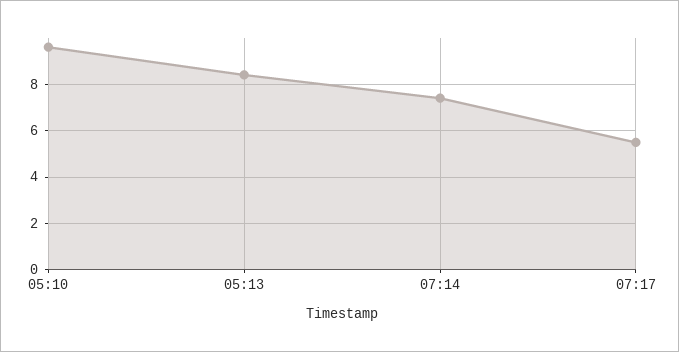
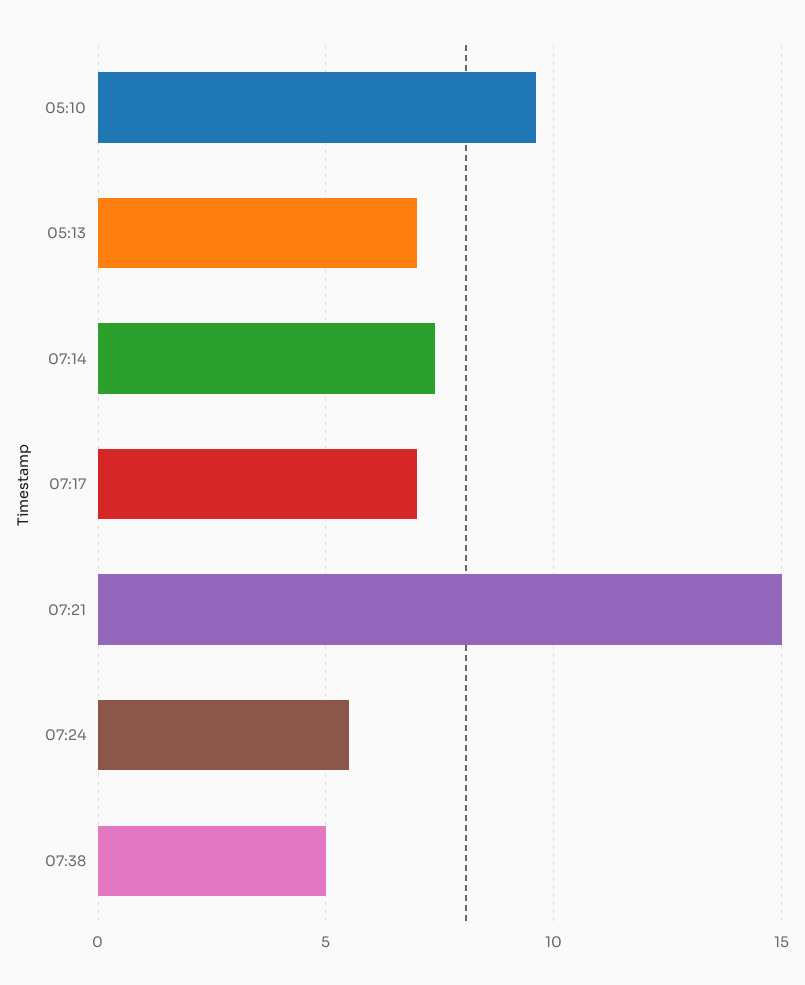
05:13: 8.5 -> 7
07:17: 5.5 -> 7
07:21: none -> 15
07:24: none -> 5.5
07:38: none -> 5

